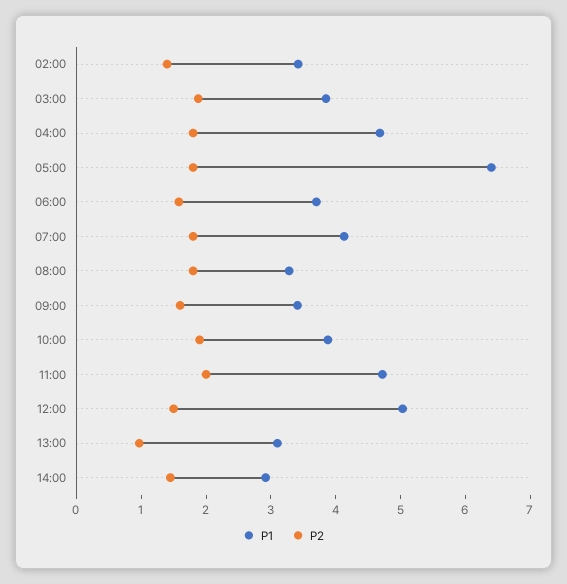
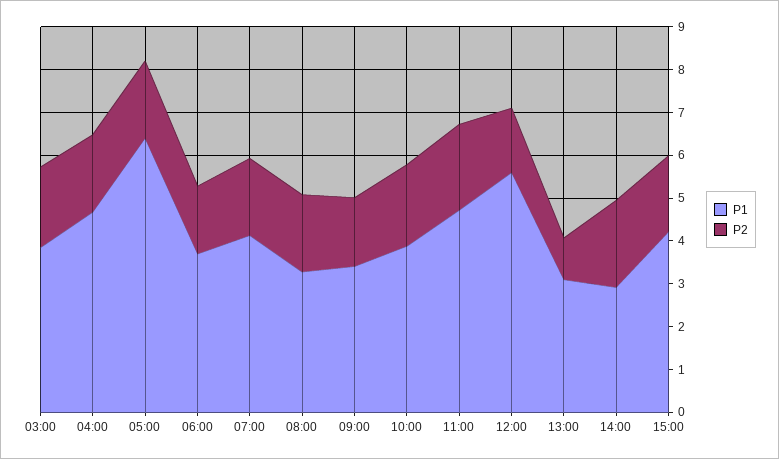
P1, 02:00: 3.4 -> none
P2, 02:00: 1.4 -> none
P1, 12:00: 5 -> 5.6
P2, 14:00: 1.4 -> 2
P1, 15:00: none -> 4.2
P2, 15:00: none -> 1.8

